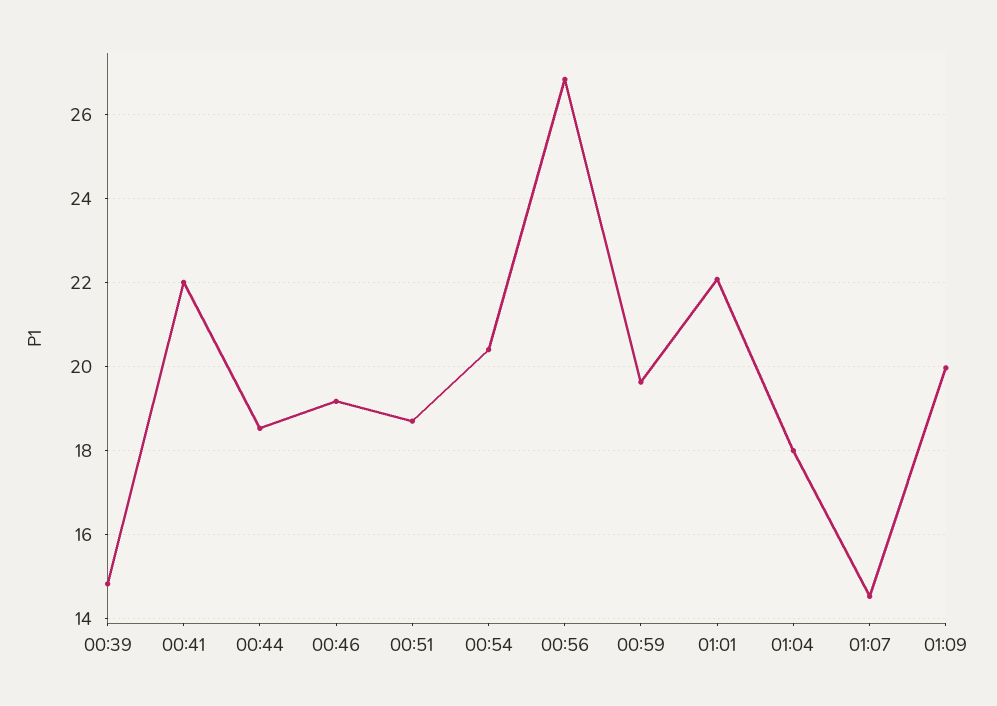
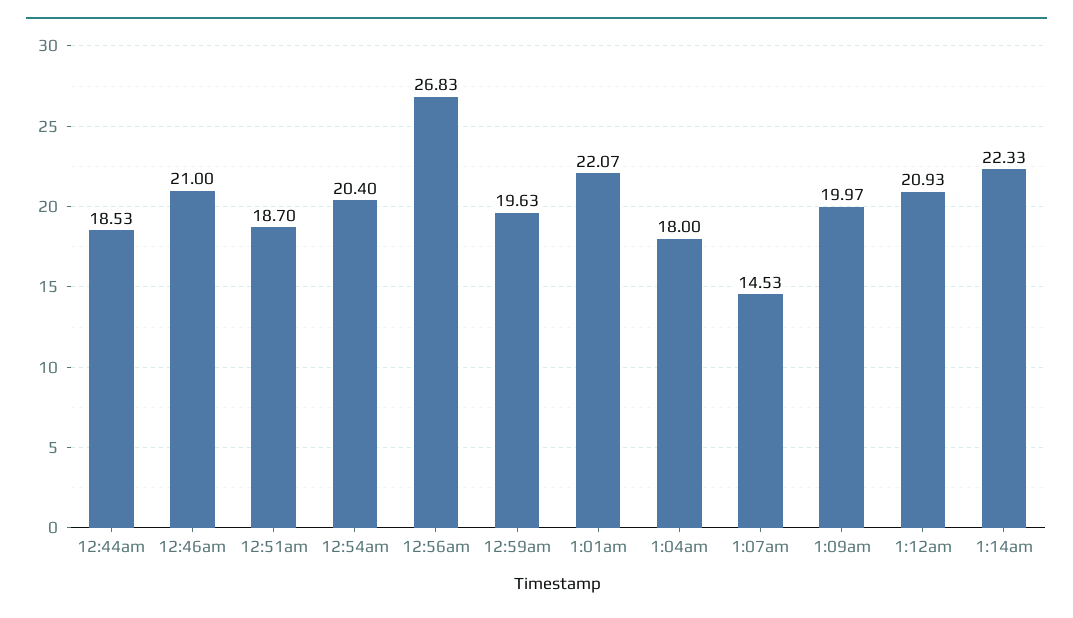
00:39: 14.8 -> none
00:41: 22 -> none
00:46: 19.2 -> 21
1:12am: none -> 20.93
1:14am: none -> 22.33

